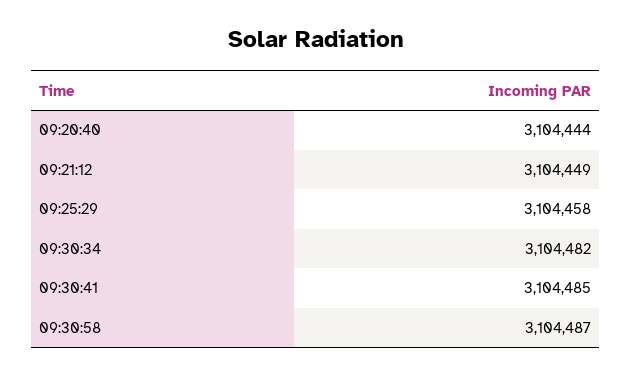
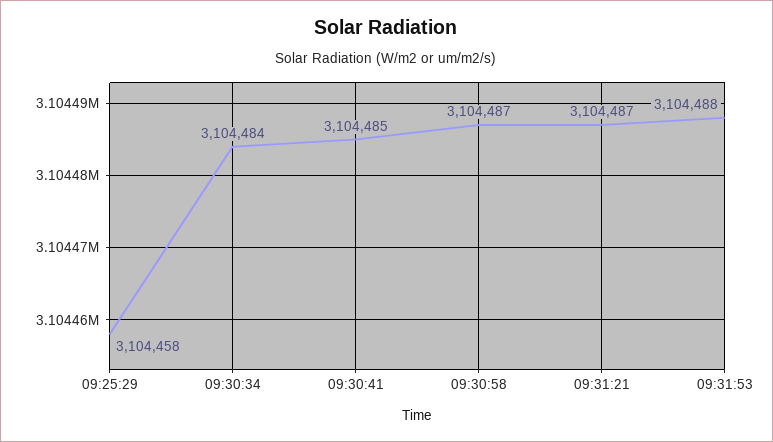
09:20:40: 3104444 -> none
09:21:12: 3104449 -> none
09:30:34: 3104482 -> 3104484
09:31:21: none -> 3104487
09:31:53: none -> 3104488

